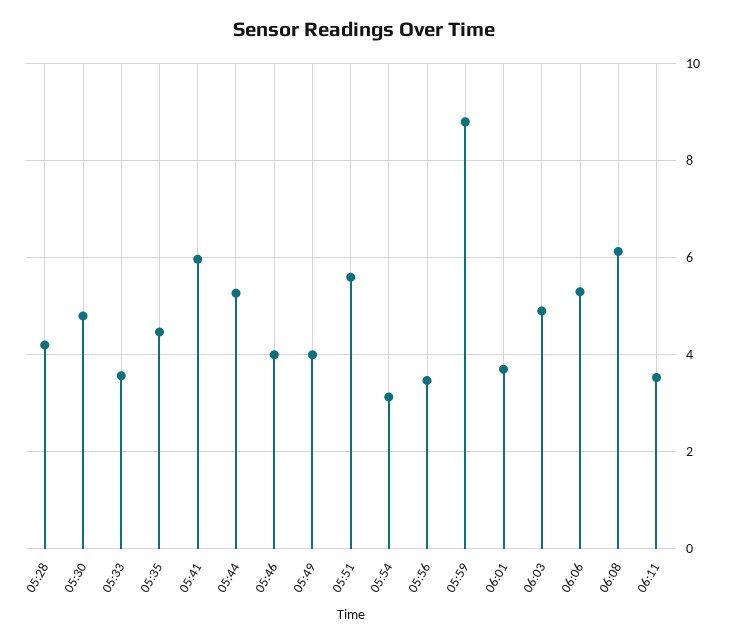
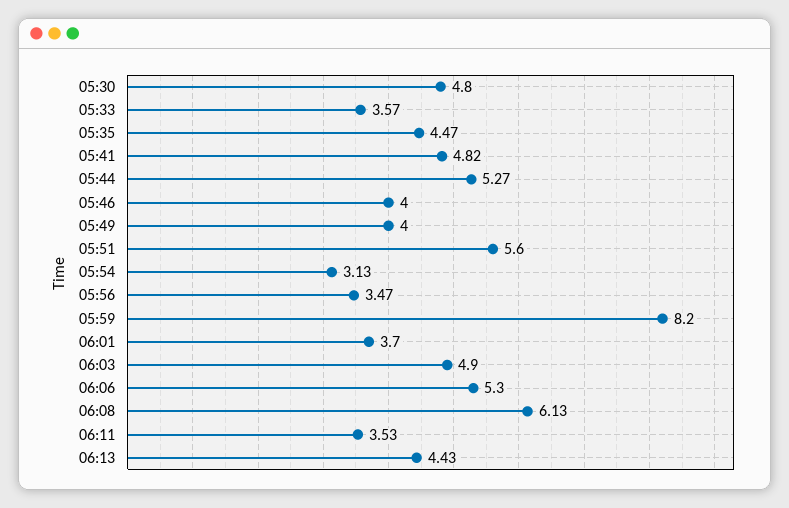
05:28: 4.2 -> none
05:41: 6 -> 4.82
05:59: 8.8 -> 8.2
06:13: none -> 4.43

